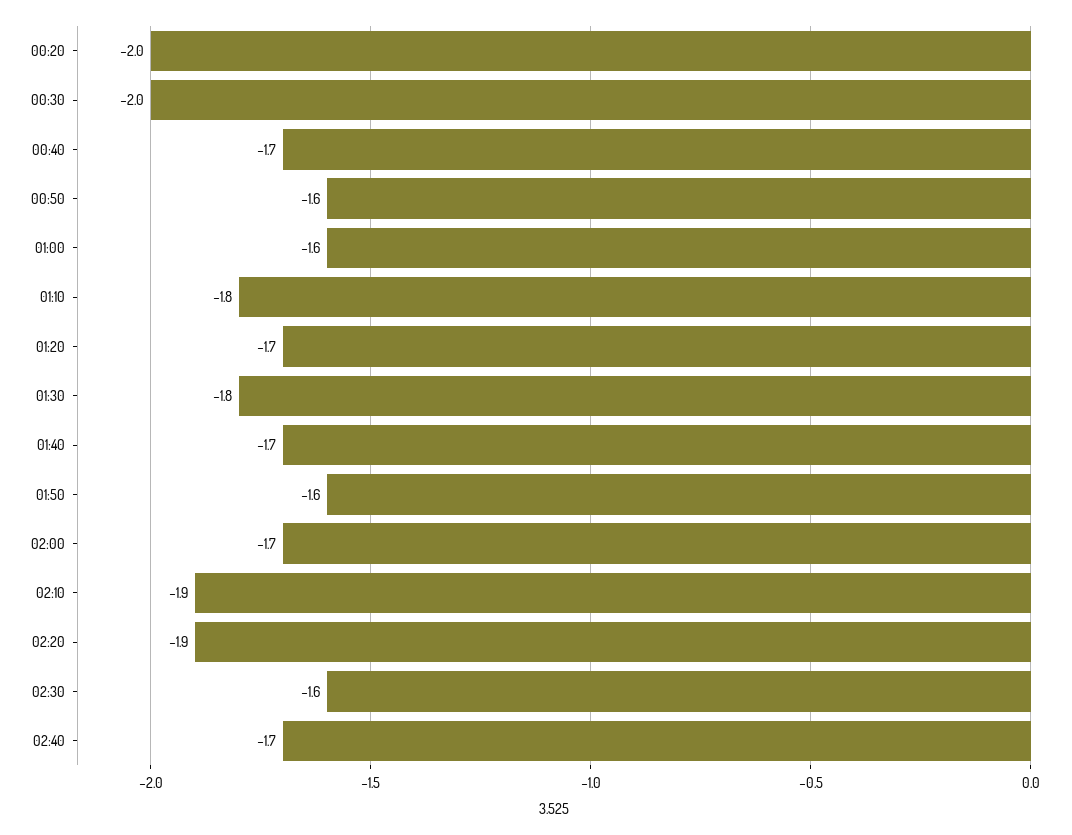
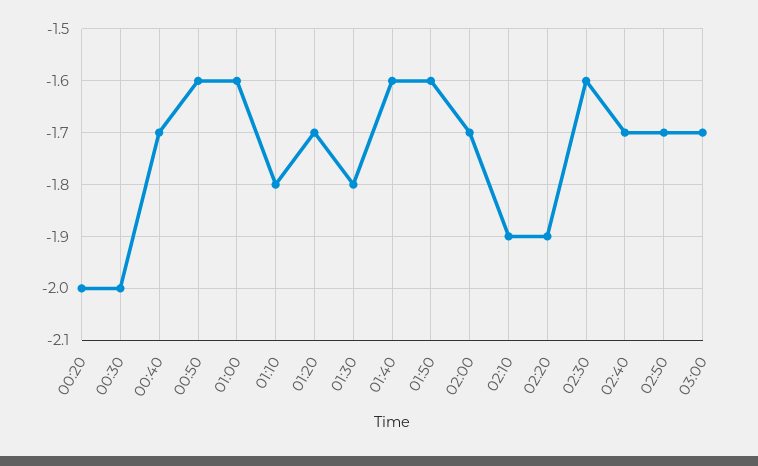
01:40: -1.7 -> -1.6
02:50: none -> -1.7
03:00: none -> -1.7

